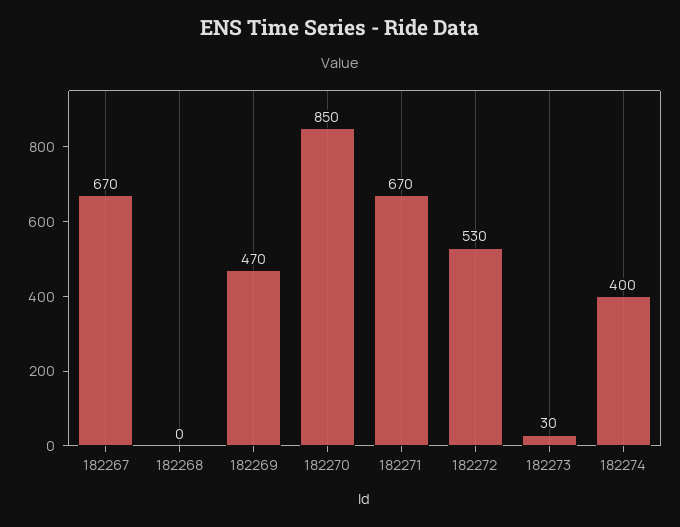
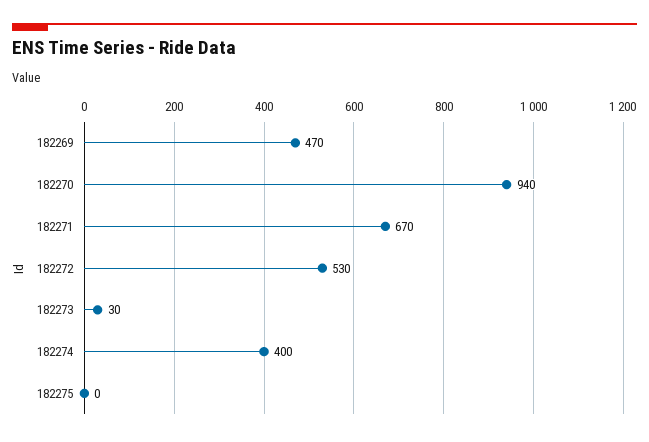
182267: 670 -> none
182268: 0 -> none
182270: 850 -> 940
182275: none -> 0

